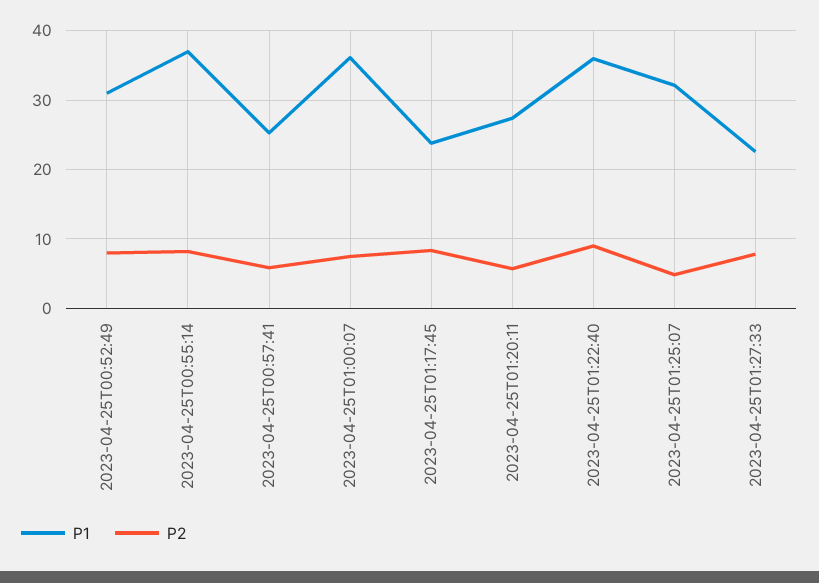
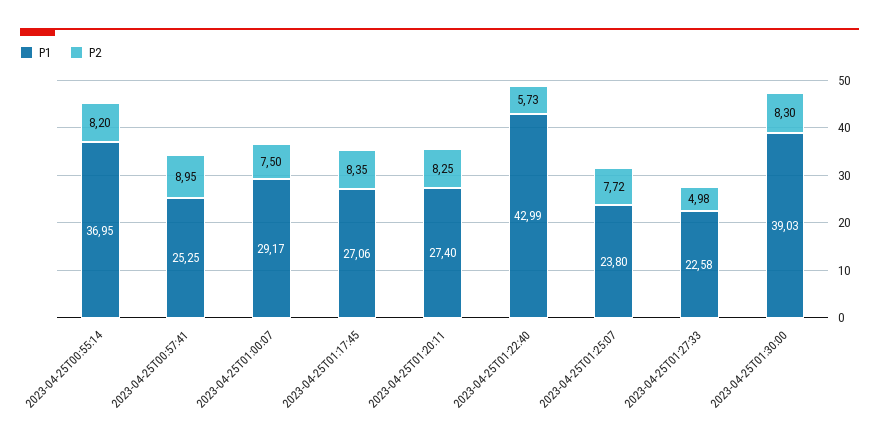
P1, 2023-04-25T00:52:49: 31 -> none
P2, 2023-04-25T00:52:49: 8 -> none
P2, 2023-04-25T00:57:41: 6 -> 8.95
P1, 2023-04-25T01:00:07: 36 -> 29.17
P1, 2023-04-25T01:17:45: 24 -> 27.06
P2, 2023-04-25T01:20:11: 6 -> 8.25
P1, 2023-04-25T01:22:40: 36 -> 42.99
P2, 2023-04-25T01:22:40: 9 -> 5.73
P1, 2023-04-25T01:25:07: 32 -> 23.8
P2, 2023-04-25T01:25:07: 5 -> 7.72
P2, 2023-04-25T01:27:33: 8 -> 4.98
P1, 2023-04-25T01:30:00: none -> 39.03
P2, 2023-04-25T01:30:00: none -> 8.3

